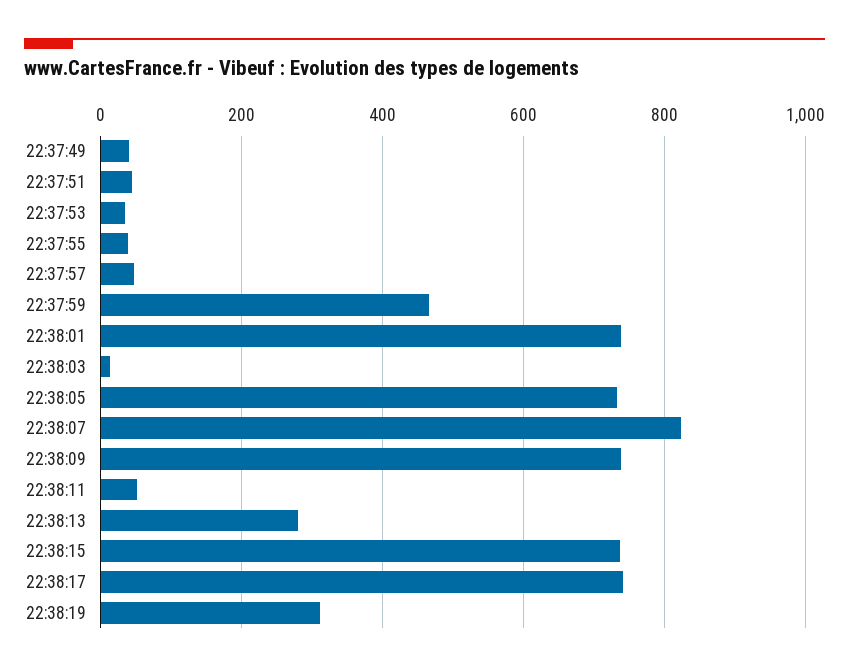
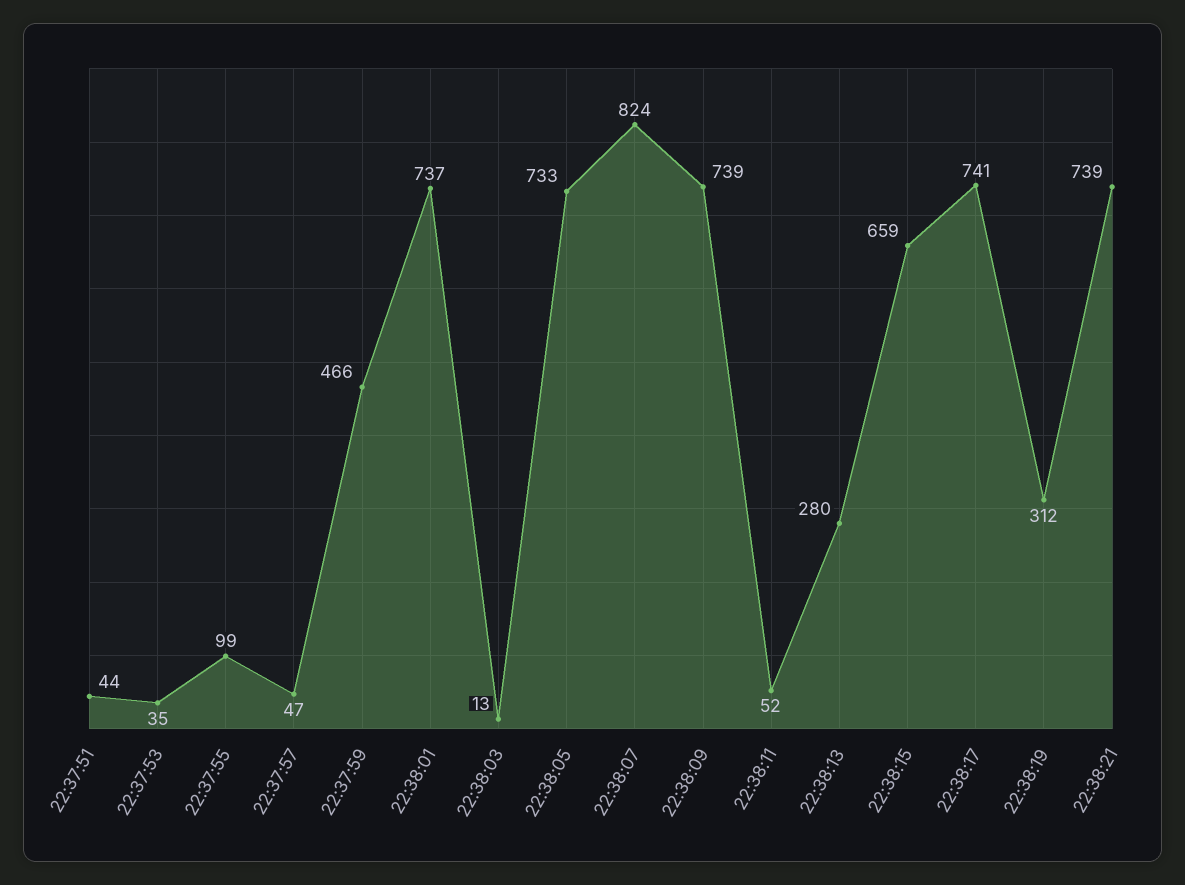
22:37:49: 40 -> none
22:37:55: 40 -> 99
22:38:15: 740 -> 659
22:38:21: none -> 739

